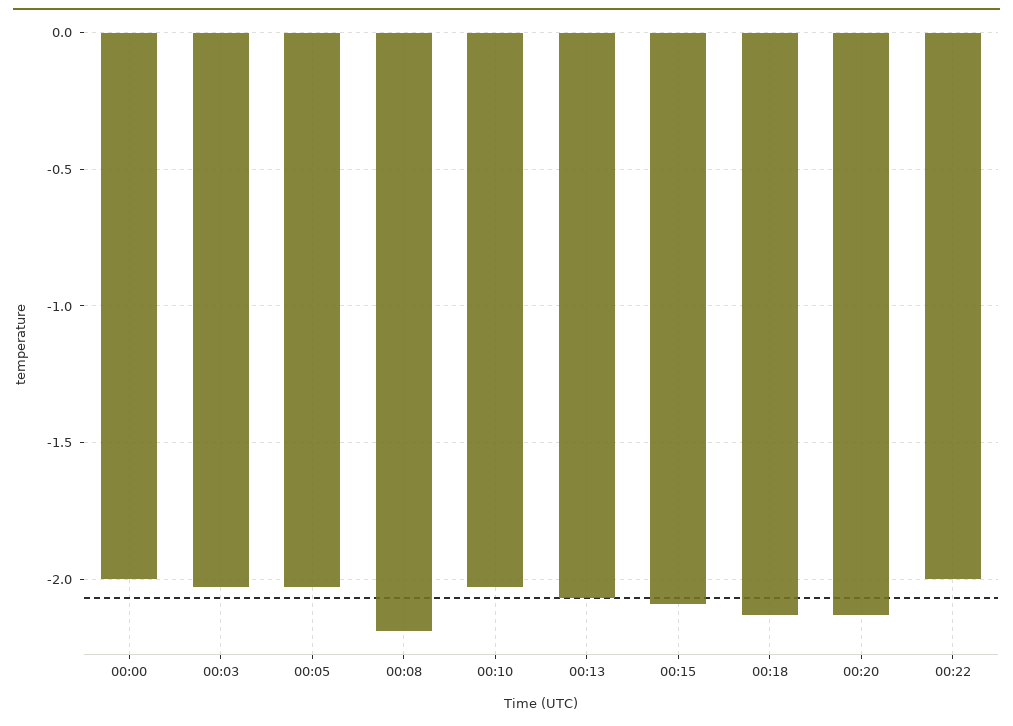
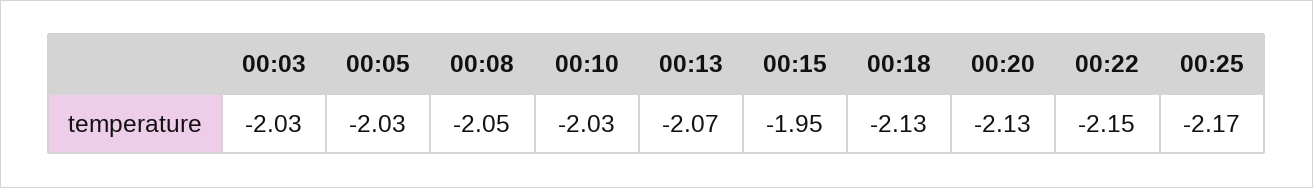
00:00: -2 -> none
00:08: -2.2 -> -2.05
00:15: -2.1 -> -1.95
00:22: -2 -> -2.15
00:25: none -> -2.17

